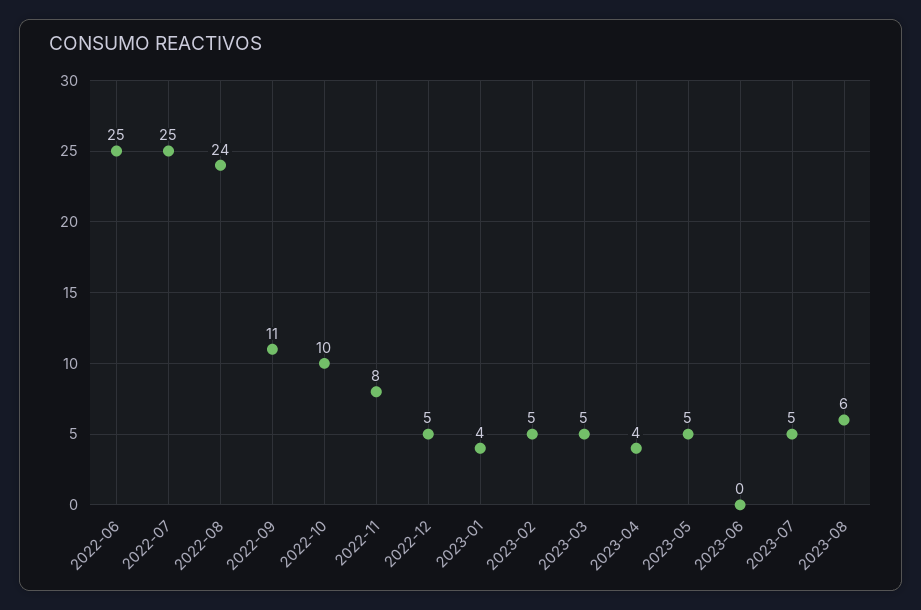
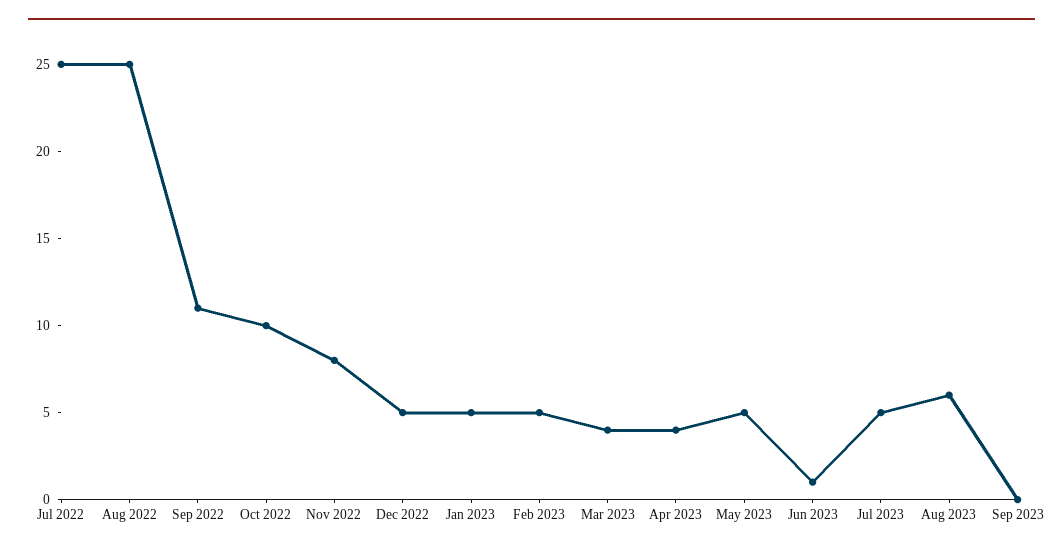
2022-06: 25 -> none
2022-08: 24 -> 25
2023-01: 4 -> 5
2023-03: 5 -> 4
2023-06: 0 -> 1
Sep 2023: none -> 0

